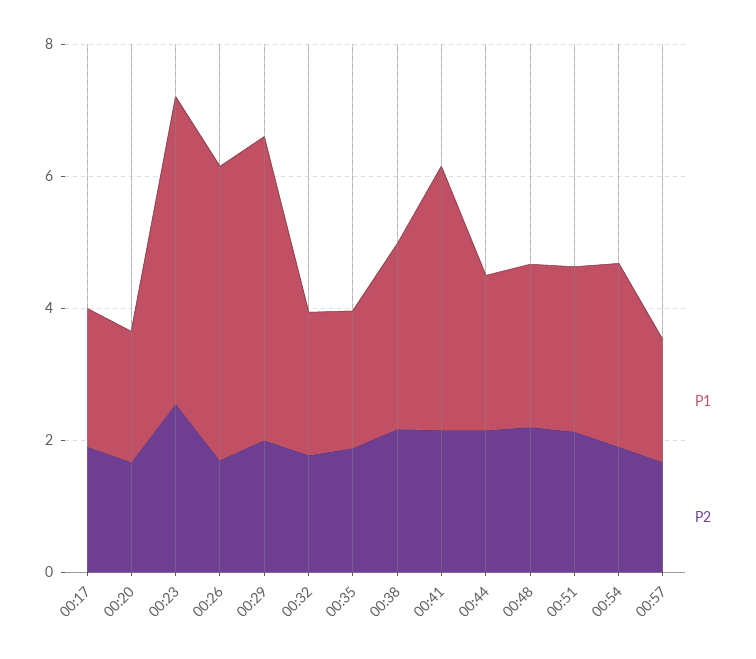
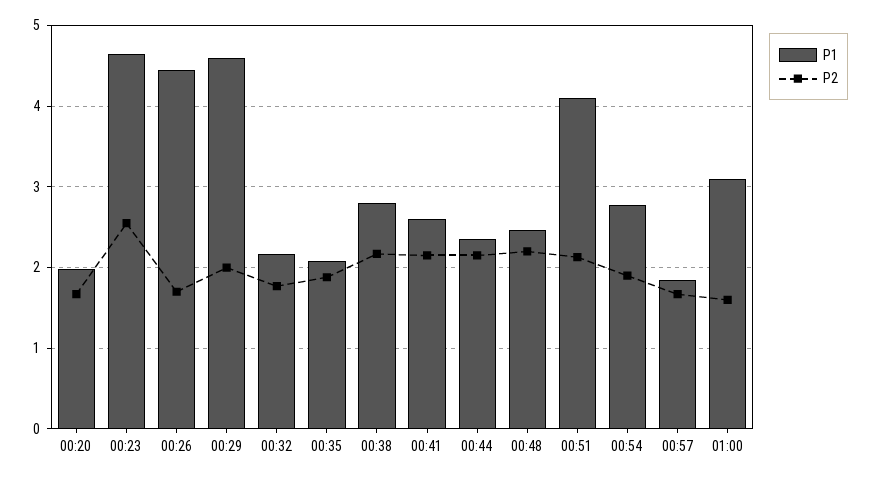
P1, 00:17: 2 -> none
P2, 00:17: 2 -> none
P1, 00:41: 4 -> 2.6
P1, 00:51: 2.5 -> 4.1
P1, 01:00: none -> 3.1
P2, 01:00: none -> 1.6

